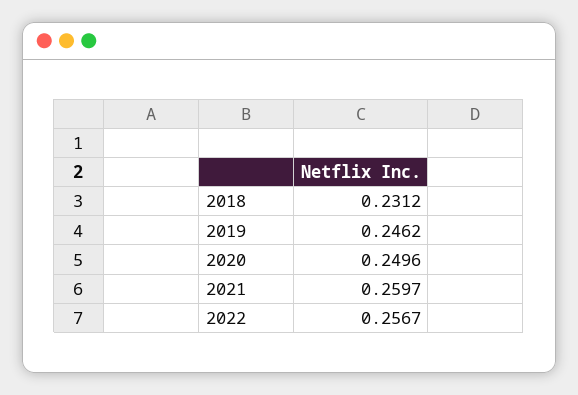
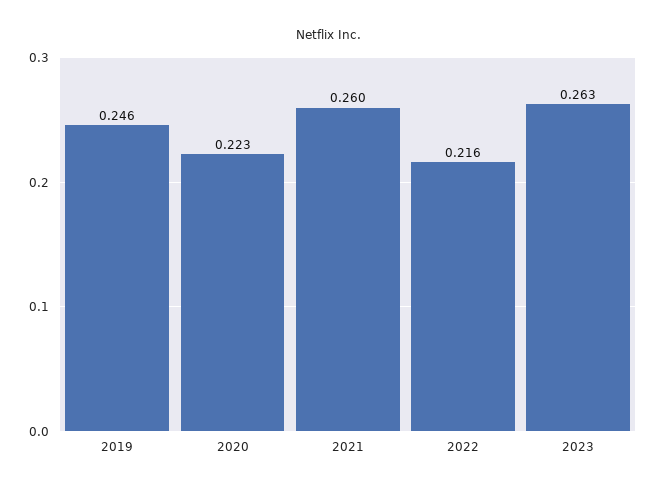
2018: 0.2312 -> none
2020: 0.2496 -> 0.223
2022: 0.2567 -> 0.216
2023: none -> 0.263

